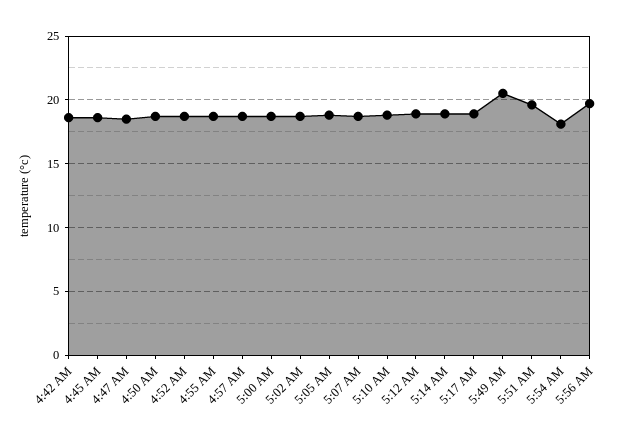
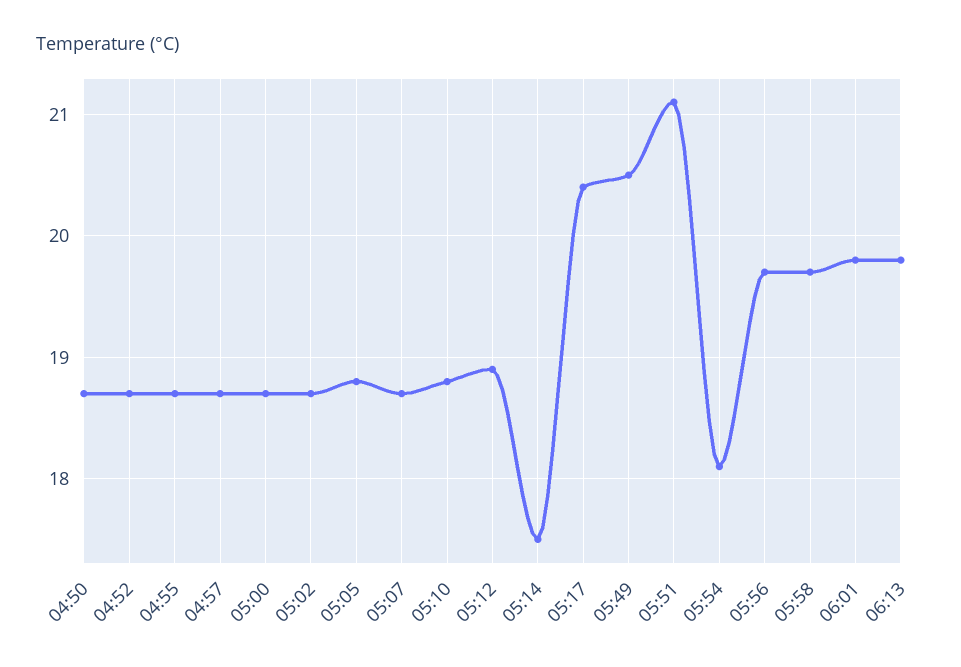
4:42 AM: 18.5 -> none
4:45 AM: 18.5 -> none
4:47 AM: 18.5 -> none
5:14 AM: 19 -> 17.5
5:17 AM: 19 -> 20.4
5:51 AM: 19.5 -> 21.1
05:58: none -> 19.7
06:01: none -> 19.8
06:13: none -> 19.8

